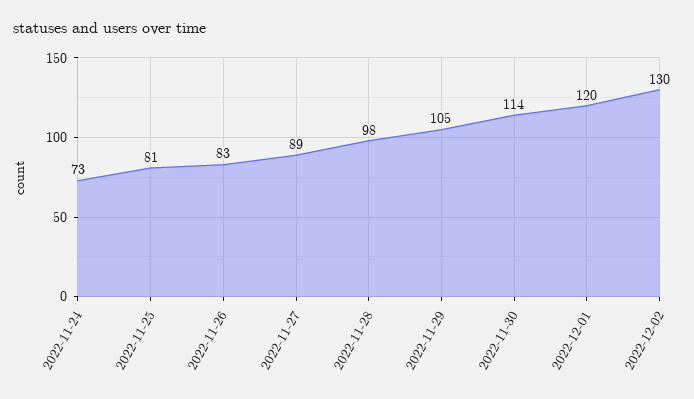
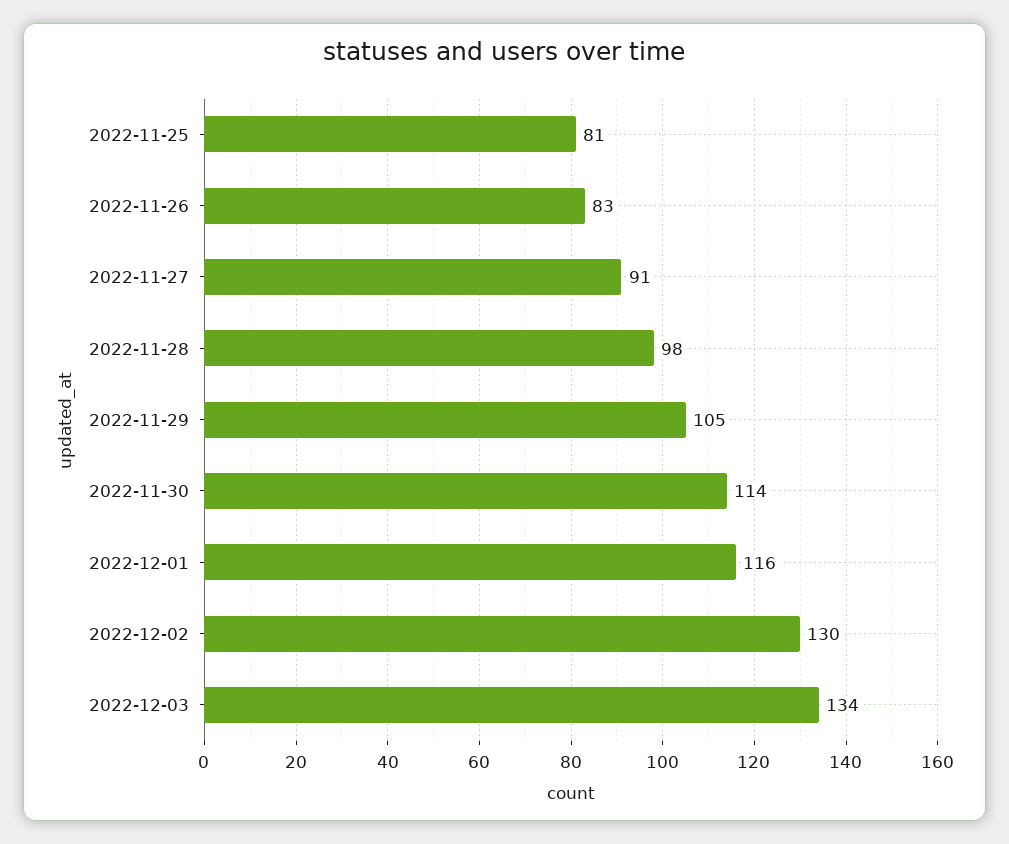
2022-11-24: 73 -> none
2022-11-27: 89 -> 91
2022-12-01: 120 -> 116
2022-12-03: none -> 134

